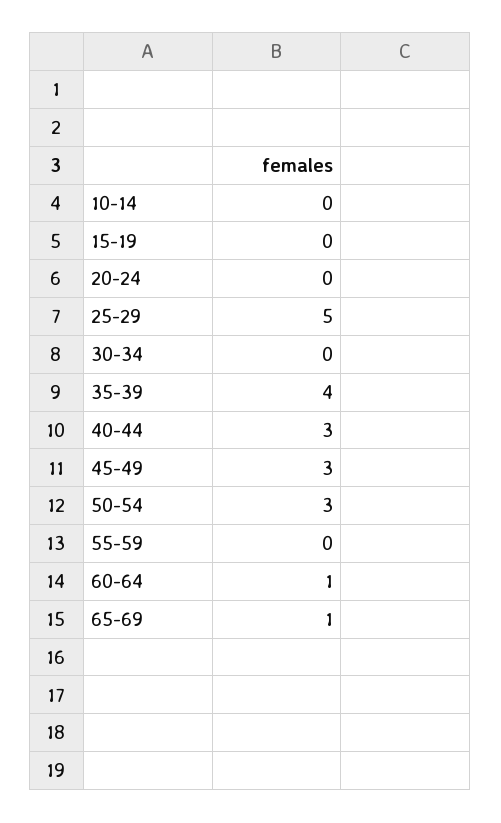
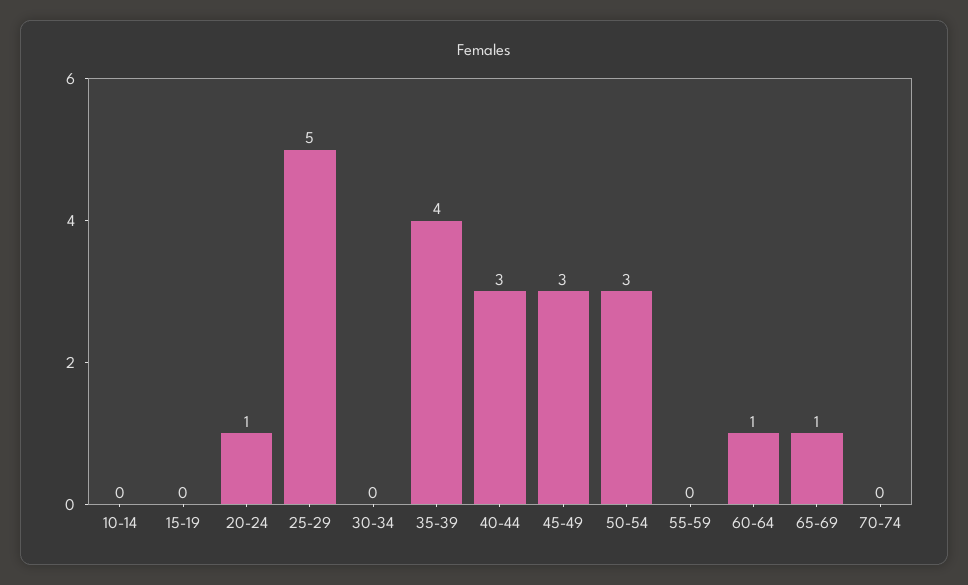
20-24: 0 -> 1
70-74: none -> 0

